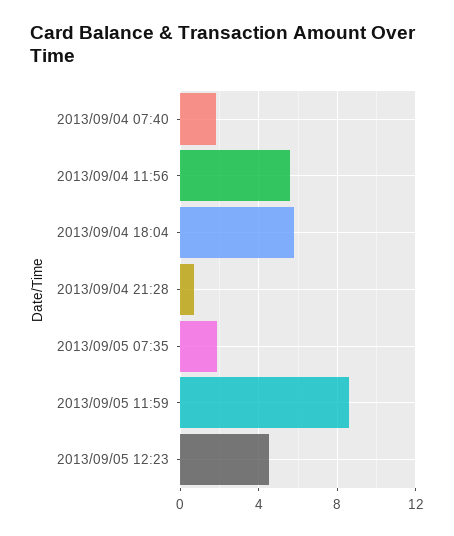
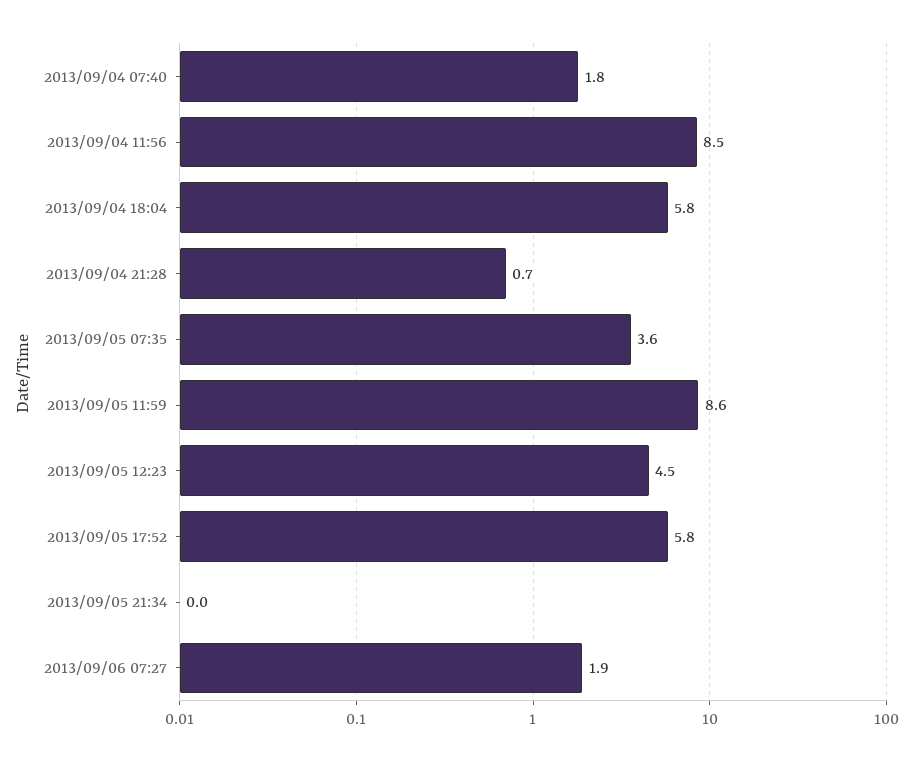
2013/09/04 11:56: 5.5 -> 8.5
2013/09/05 07:35: 2 -> 3.6
2013/09/05 17:52: none -> 5.8
2013/09/05 21:34: none -> 0
2013/09/06 07:27: none -> 1.9

